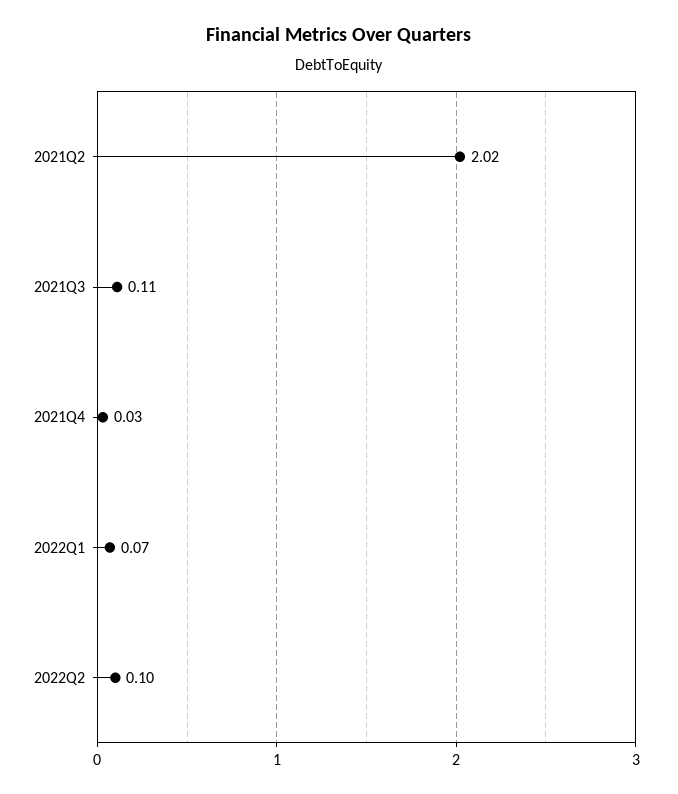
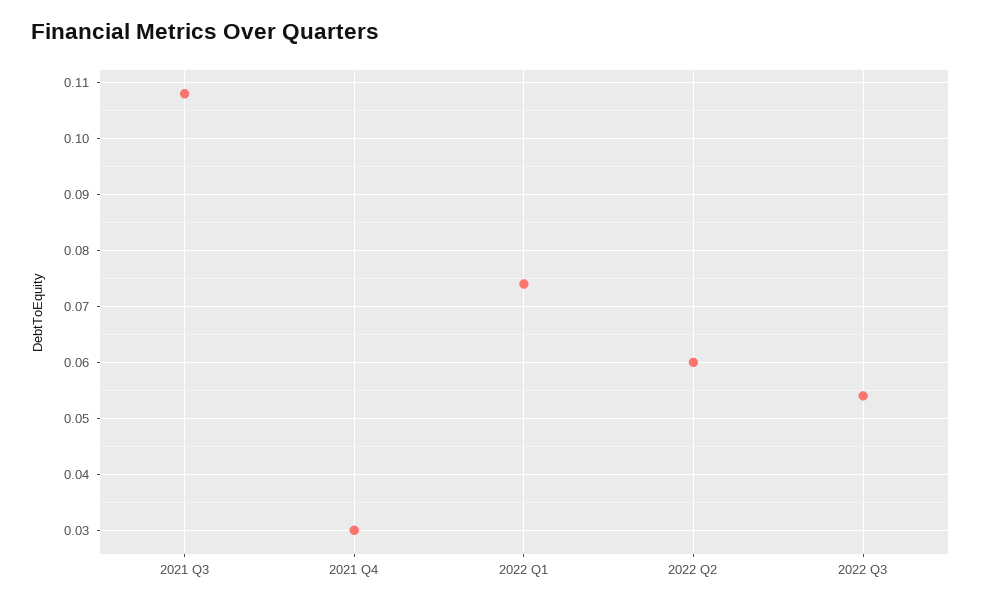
2021Q2: 2.02 -> none
2022Q2: 0.1 -> 0.06
2022 Q3: none -> 0.055

